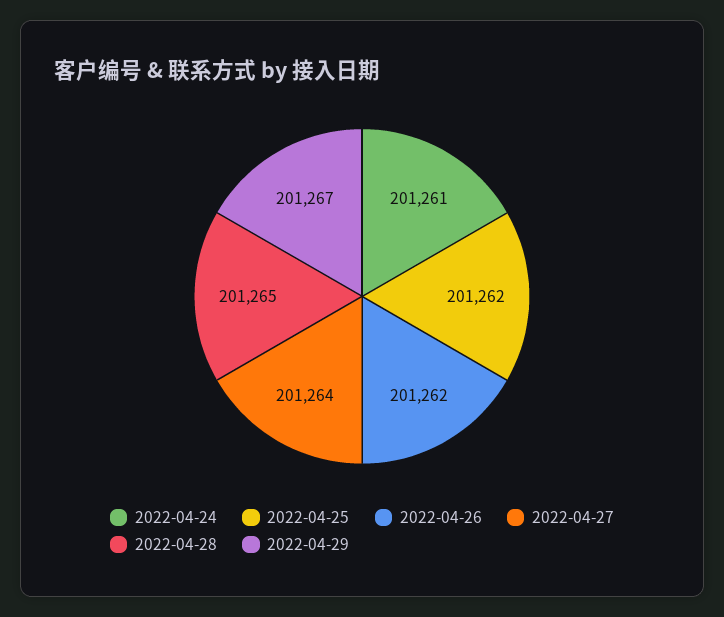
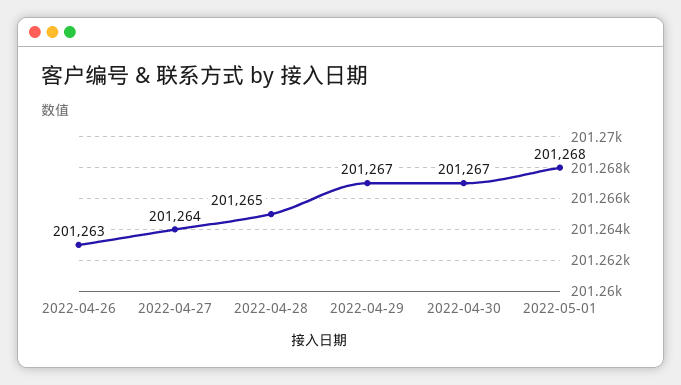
2022-04-24: 201261 -> none
2022-04-25: 201262 -> none
2022-04-26: 201262 -> 201263
2022-04-30: none -> 201267
2022-05-01: none -> 201268

